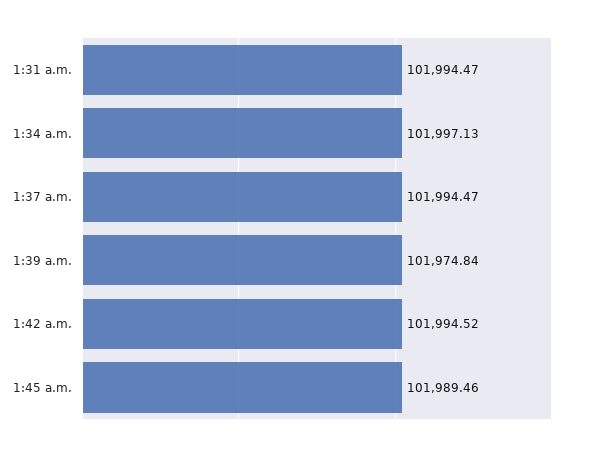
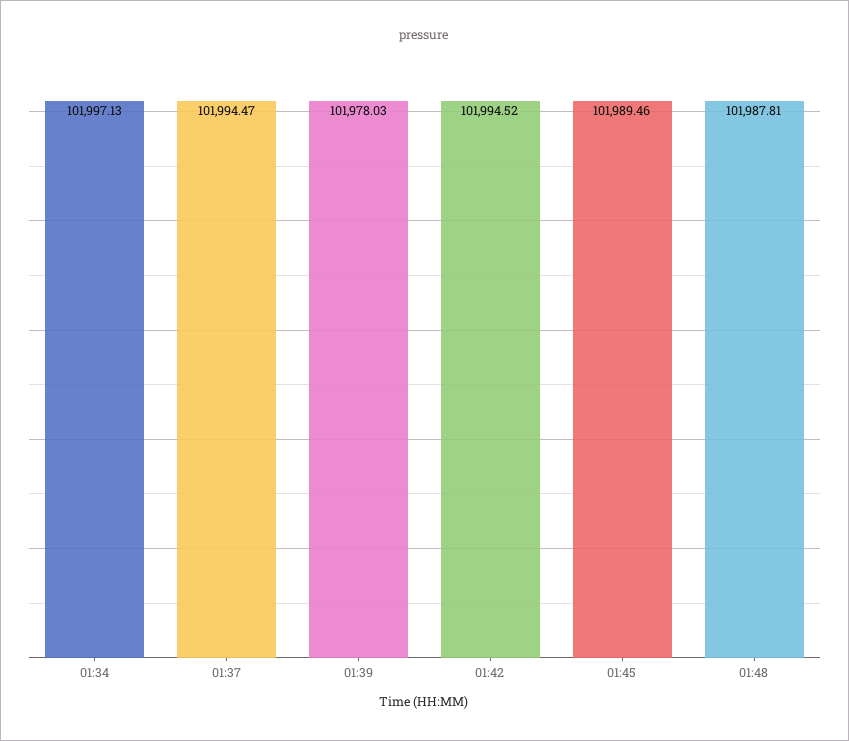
1:31 a.m.: 101994.47 -> none
1:39 a.m.: 101974.84 -> 101978.03
01:48: none -> 101987.81

